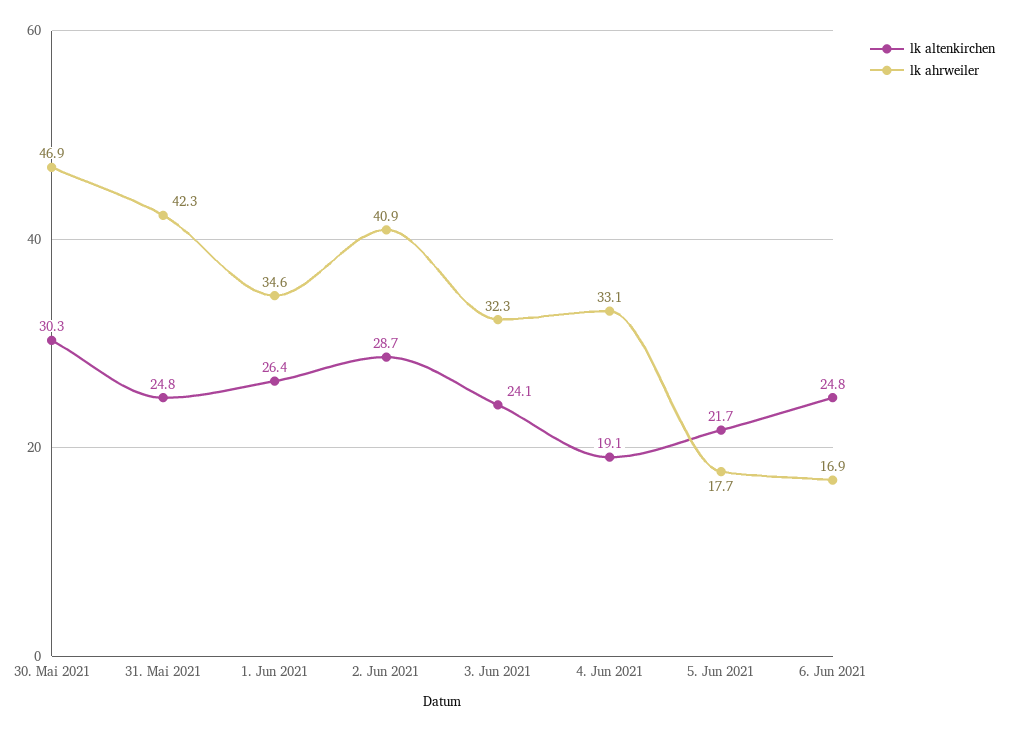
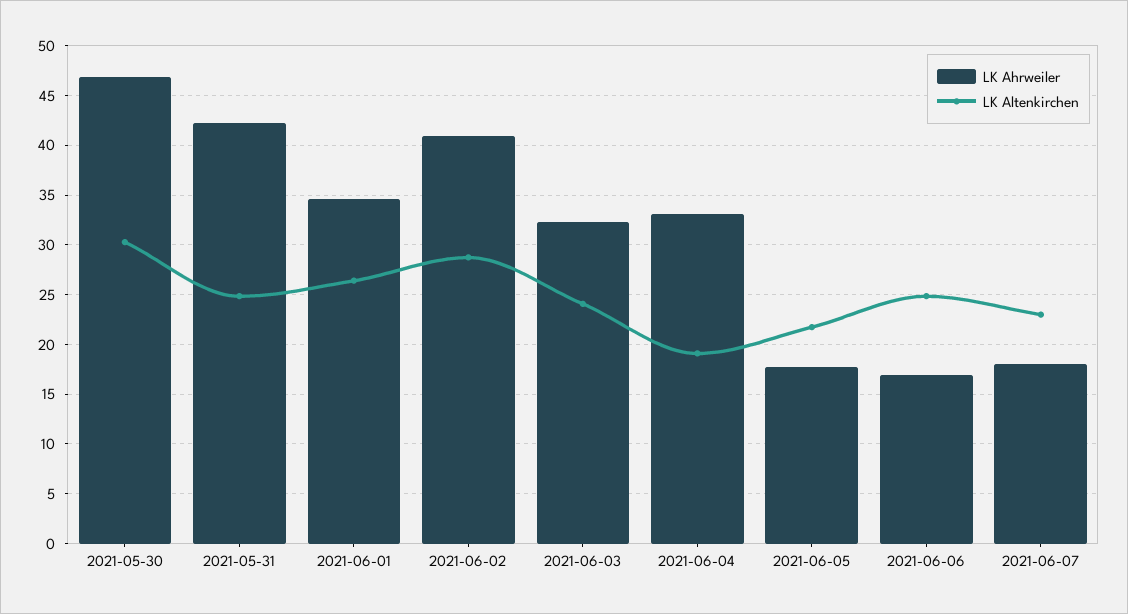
lk ahrweiler, 2021-06-07: none -> 18
lk altenkirchen, 2021-06-07: none -> 23

